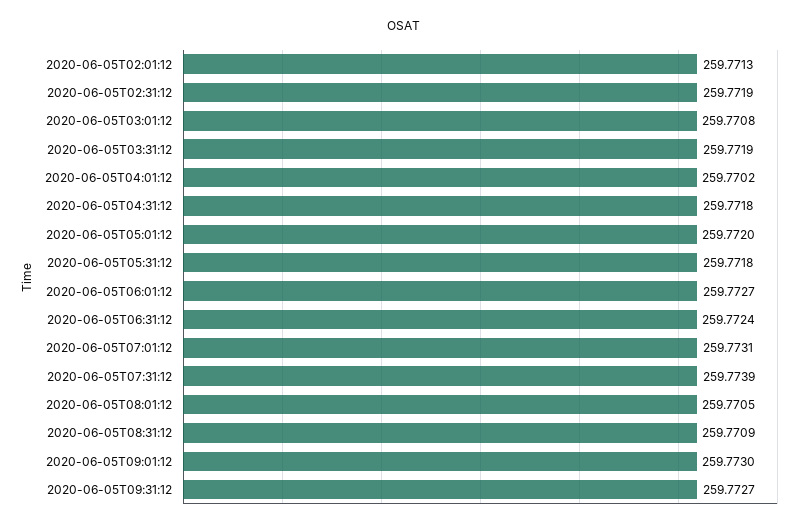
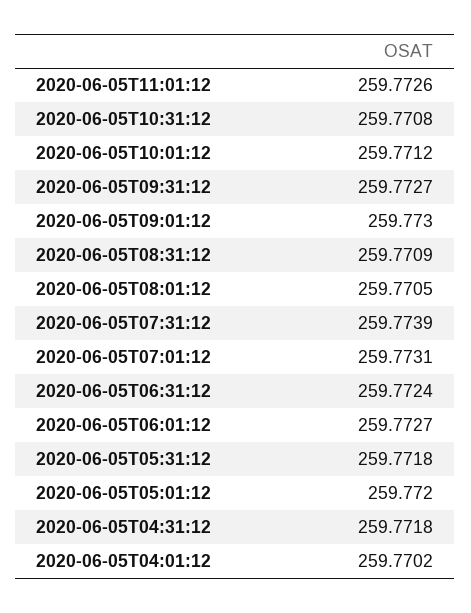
2020-06-05T02:01:12: 259.7713 -> none
2020-06-05T02:31:12: 259.7719 -> none
2020-06-05T03:01:12: 259.7708 -> none
2020-06-05T03:31:12: 259.7719 -> none
2020-06-05T11:01:12: none -> 259.7726
2020-06-05T10:31:12: none -> 259.7708
2020-06-05T10:01:12: none -> 259.7712

